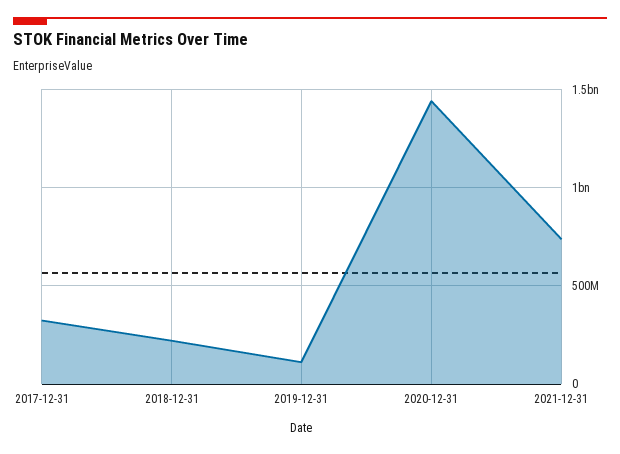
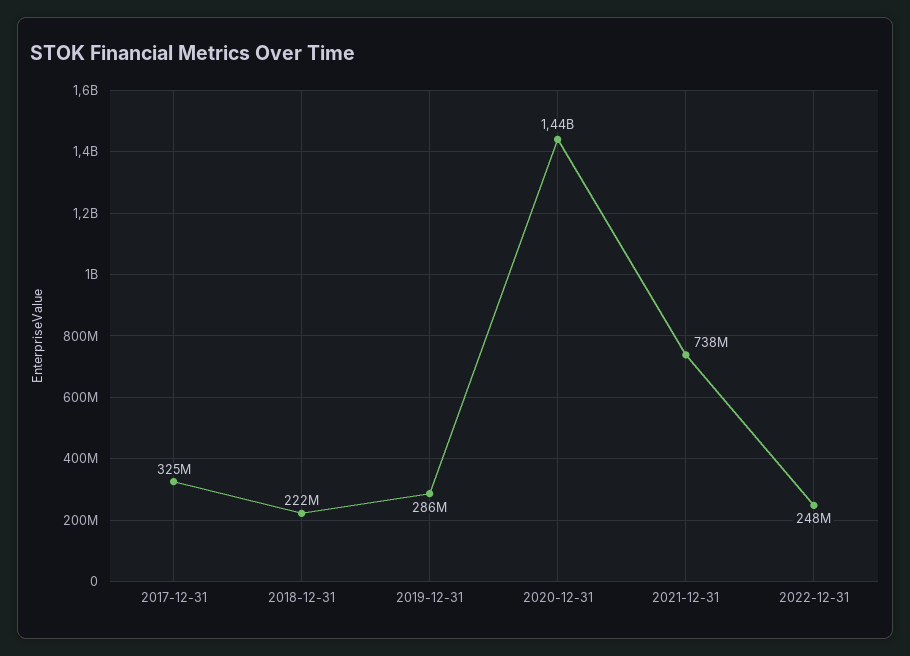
2019-12-31: 100000000 -> 286000000
2022-12-31: none -> 248000000

